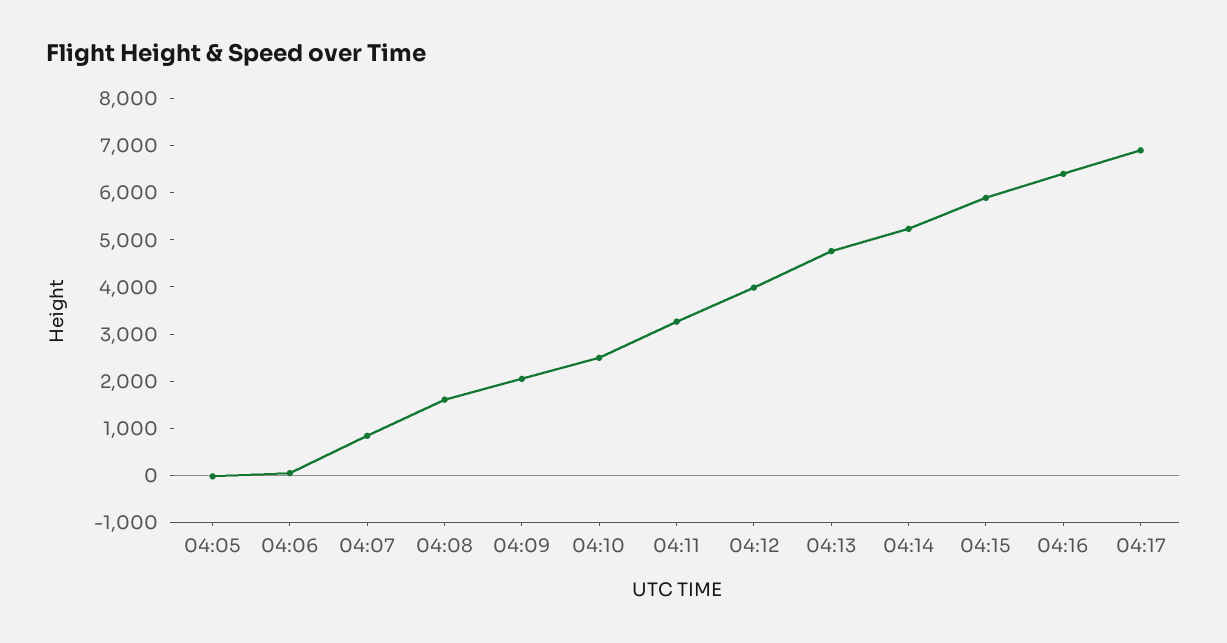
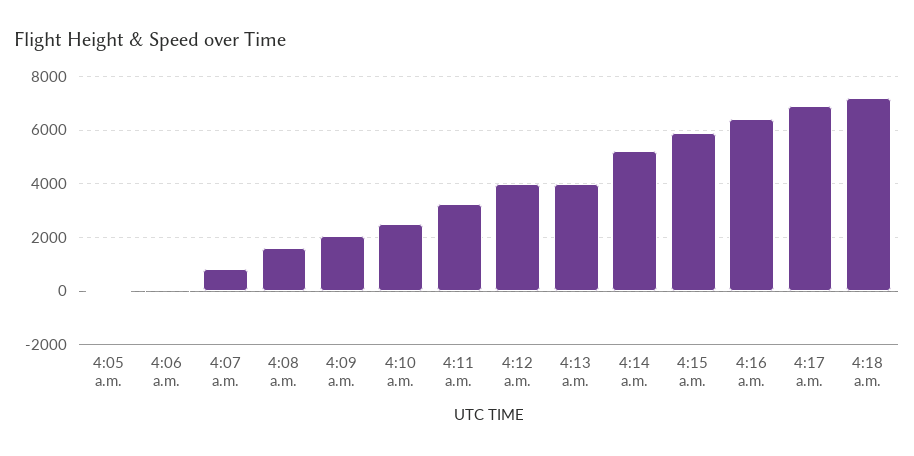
04:13: 4800 -> 4000
4:18 a.m.: none -> 7250

